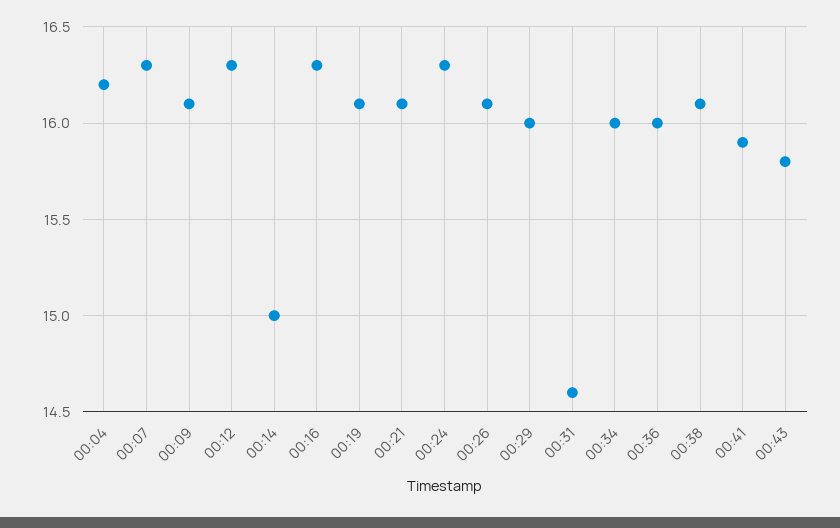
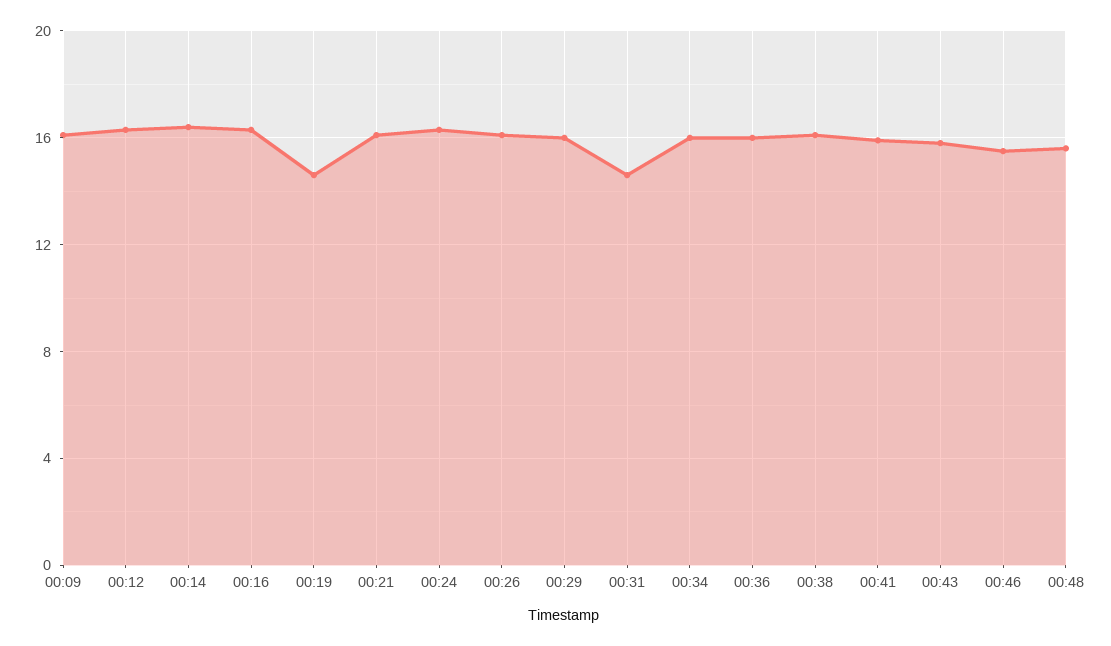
00:04: 16.2 -> none
00:07: 16.3 -> none
00:14: 15 -> 16.5
00:19: 16.1 -> 14.5
00:46: none -> 15.5
00:48: none -> 15.5

